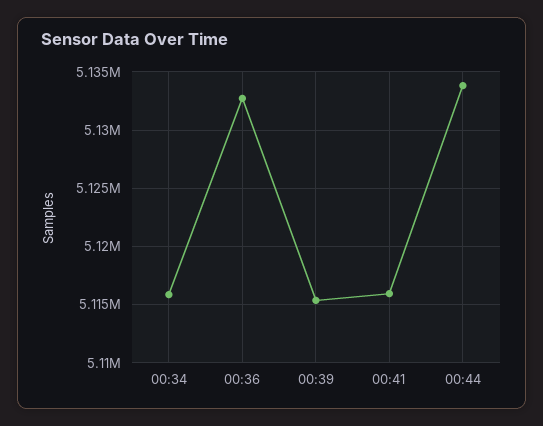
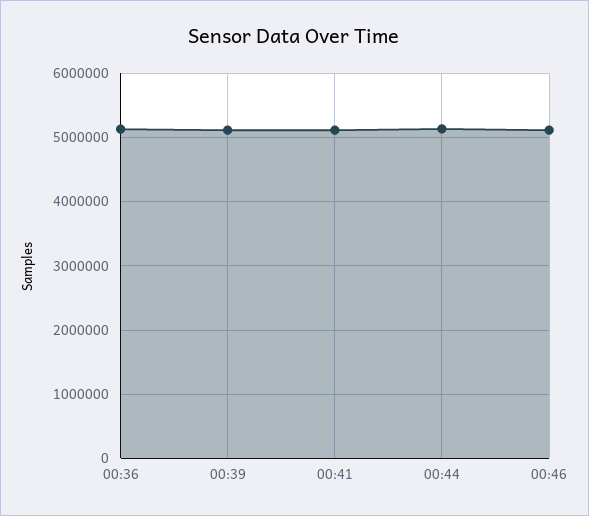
00:34: 5116000 -> none
00:46: none -> 5100000

